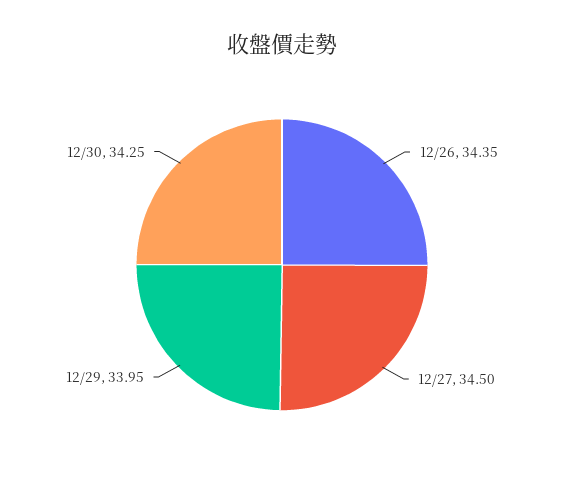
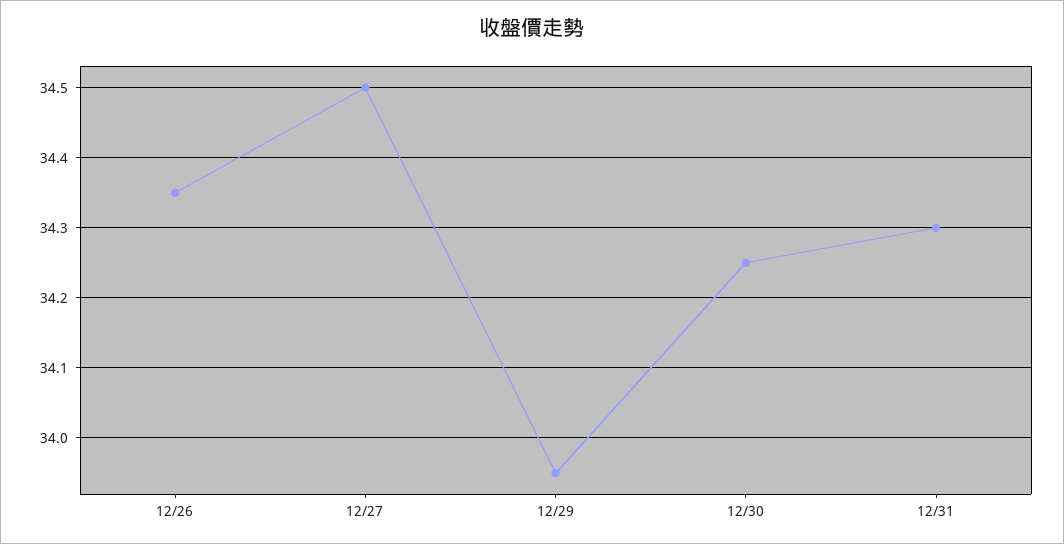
12/31: none -> 34.3

